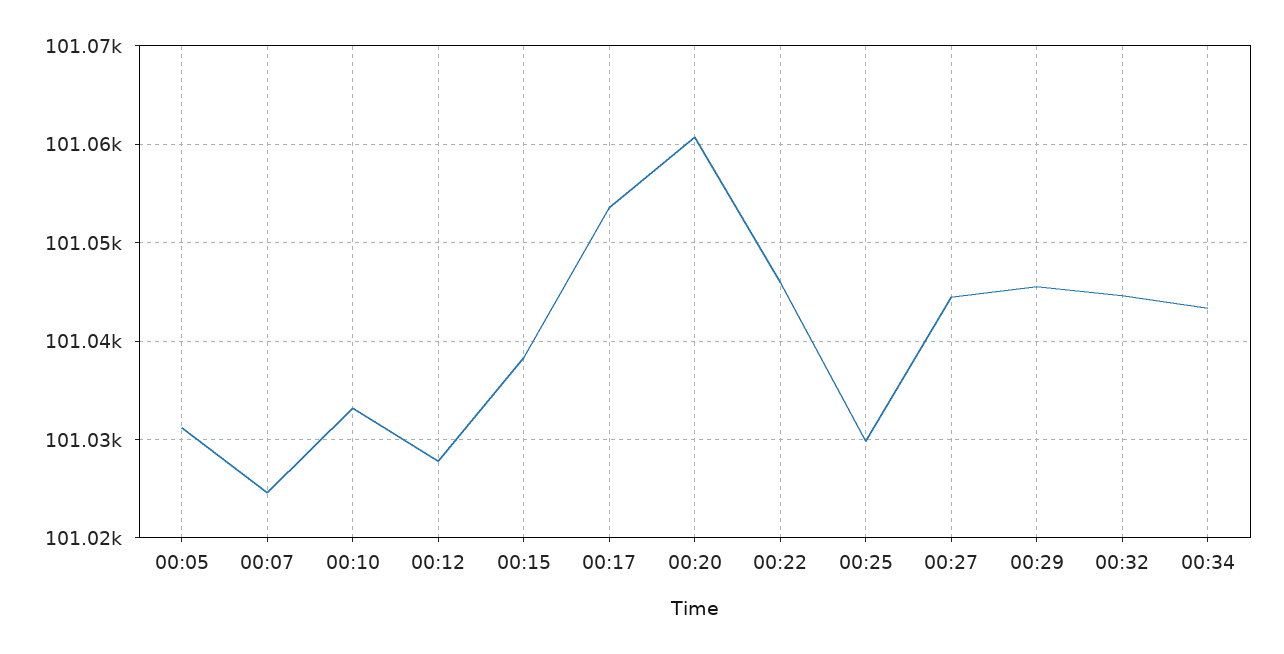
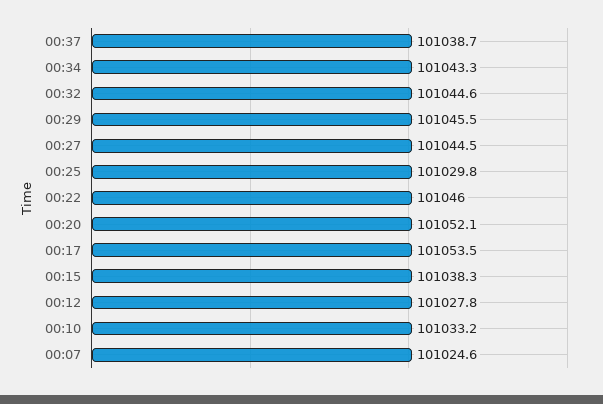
00:05: 101031 -> none
00:20: 101061 -> 101052.1
00:37: none -> 101038.7

